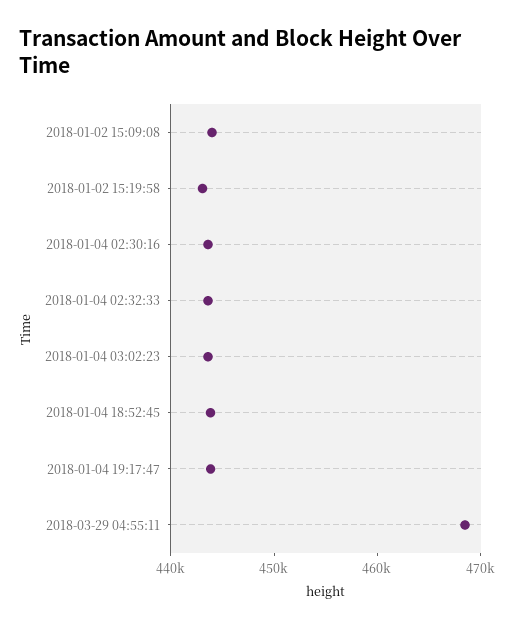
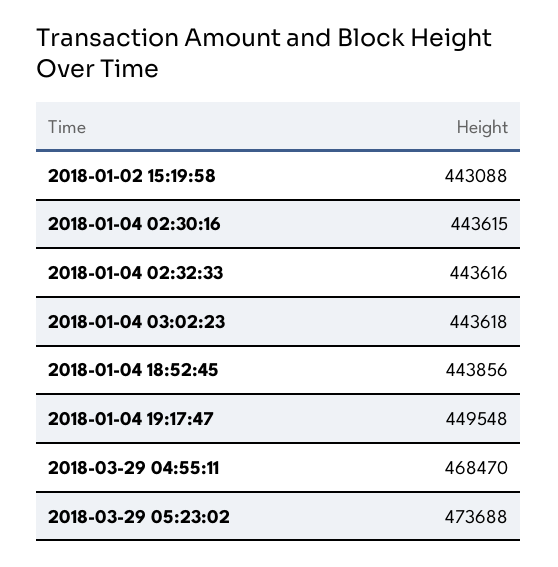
2018-01-02 15:09:08: 444000 -> none
2018-01-04 19:17:47: 444000 -> 449548
2018-03-29 05:23:02: none -> 473688

